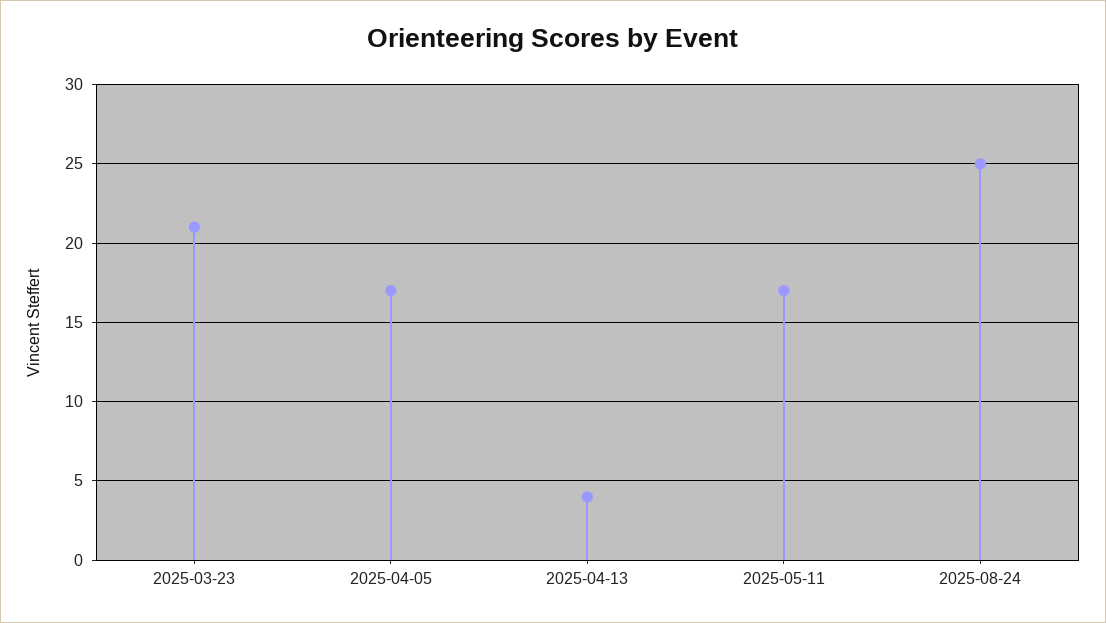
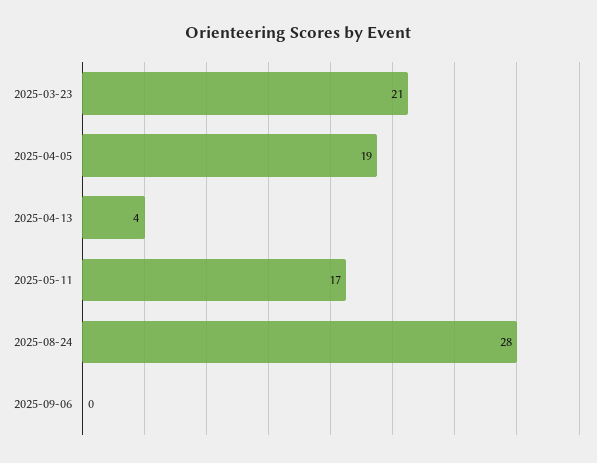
2025-04-05: 17 -> 19
2025-08-24: 25 -> 28
2025-09-06: none -> 0

